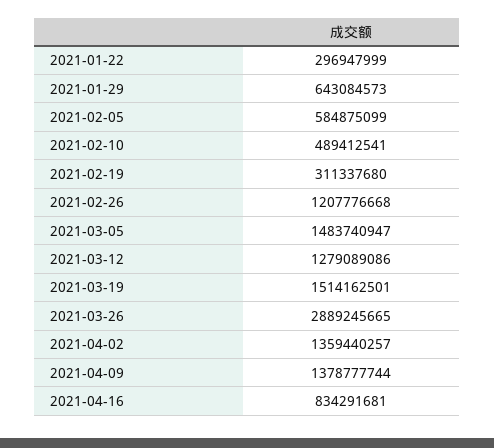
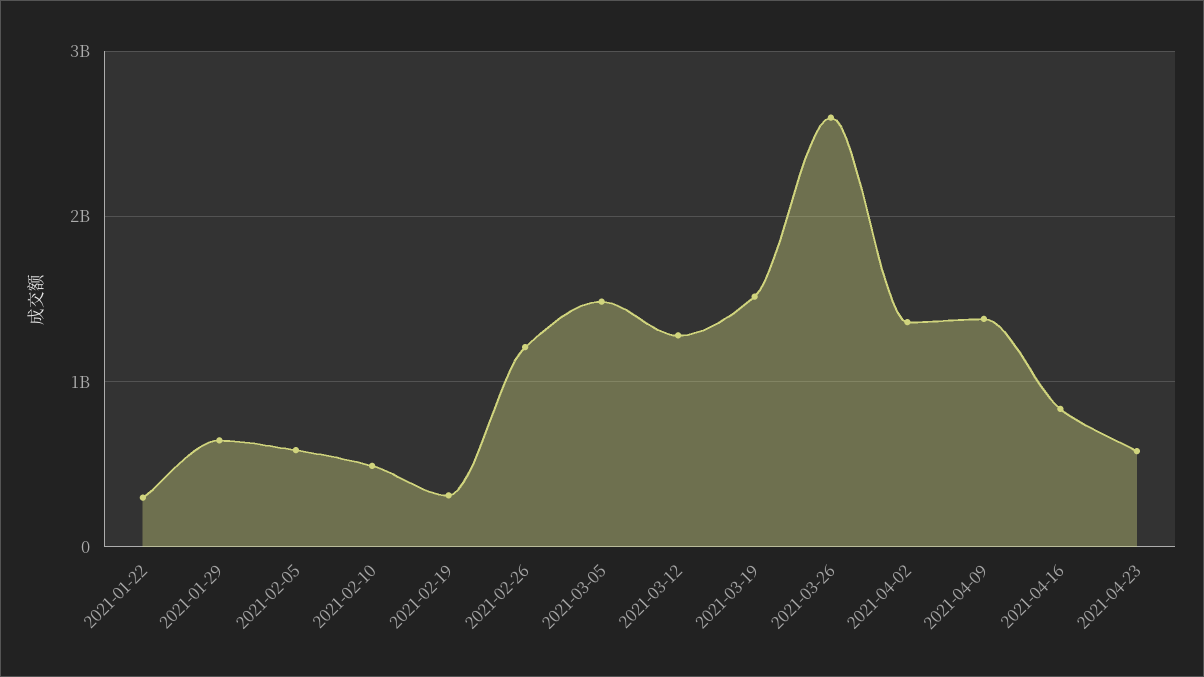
2021-03-26: 2889245665 -> 2600000000
2021-04-23: none -> 600000000

